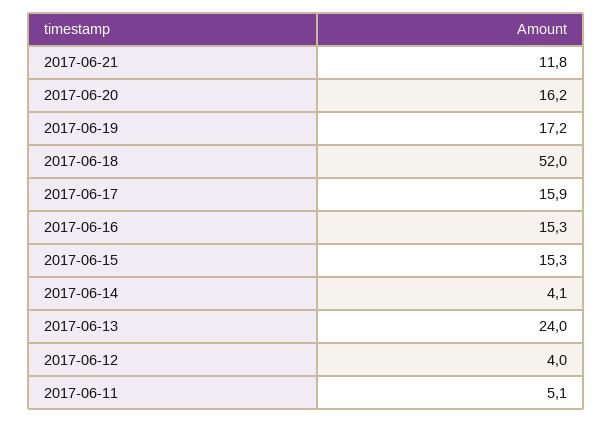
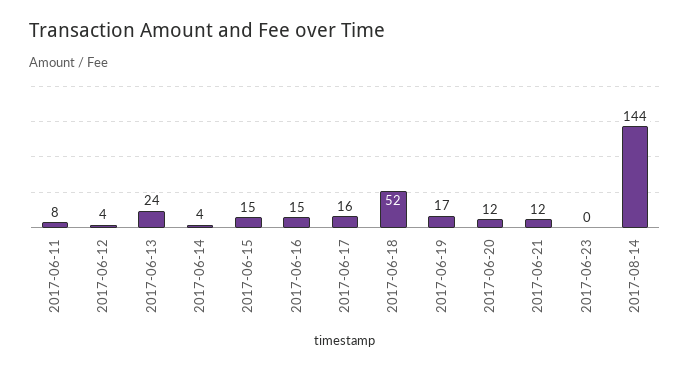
2017-06-20: 16.2 -> 12
2017-06-11: 5.1 -> 8
2017-06-23: none -> 0
2017-08-14: none -> 144

